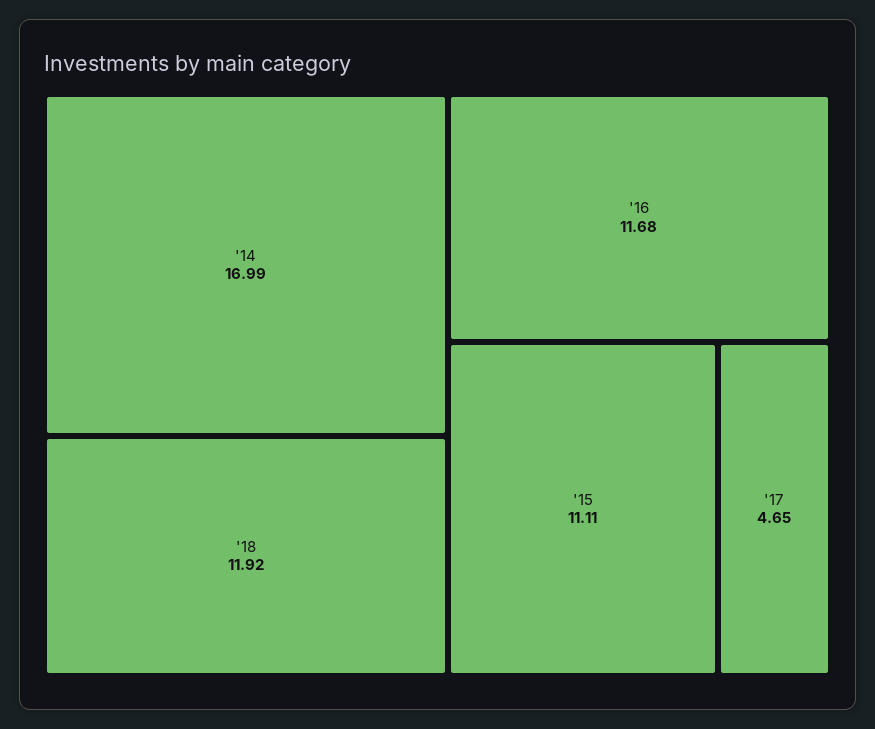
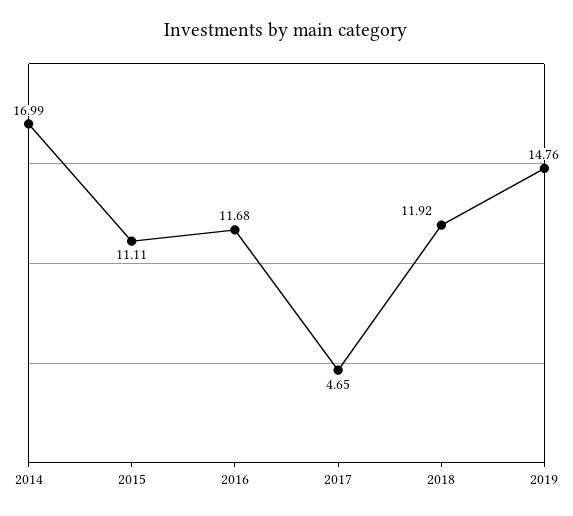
2019: none -> 14.76

